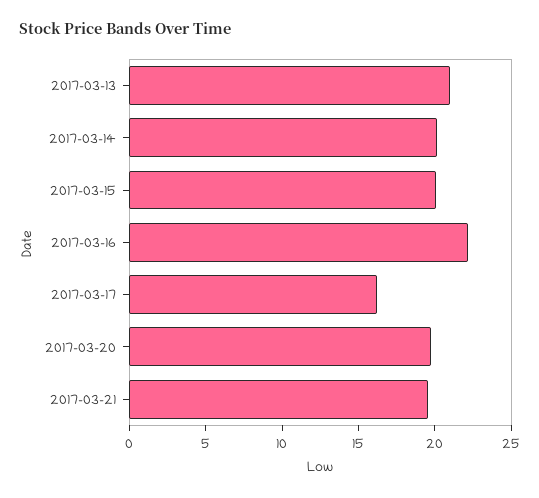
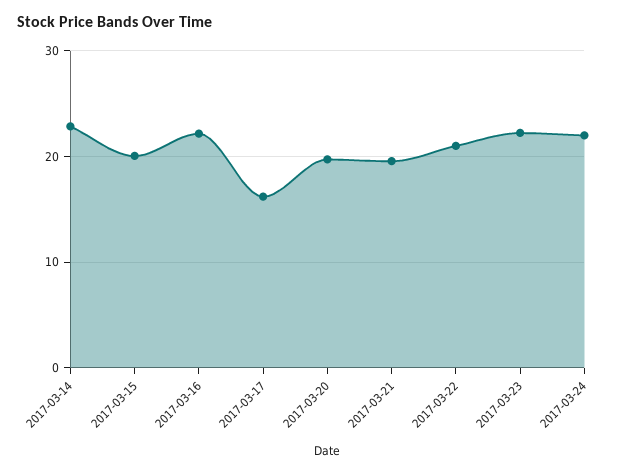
2017-03-13: 21 -> none
2017-03-14: 20 -> 23
2017-03-22: none -> 21
2017-03-23: none -> 22
2017-03-24: none -> 22

